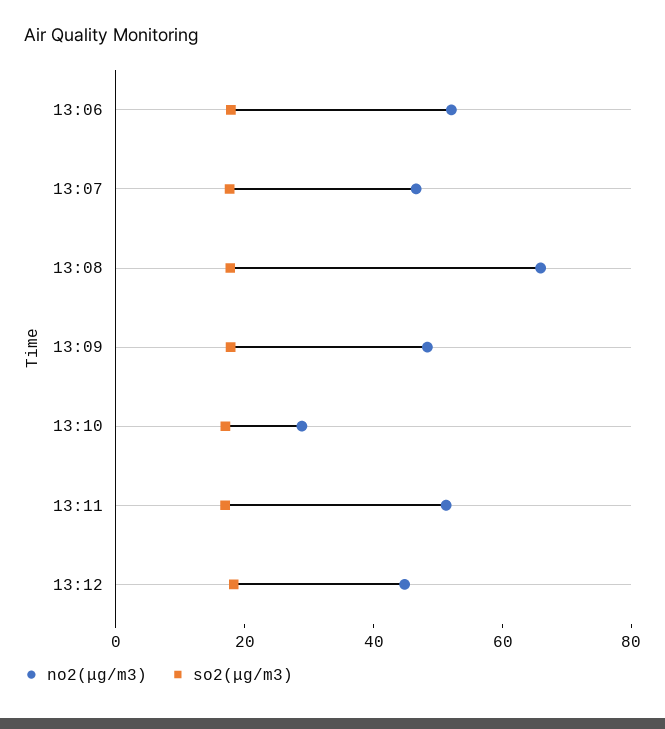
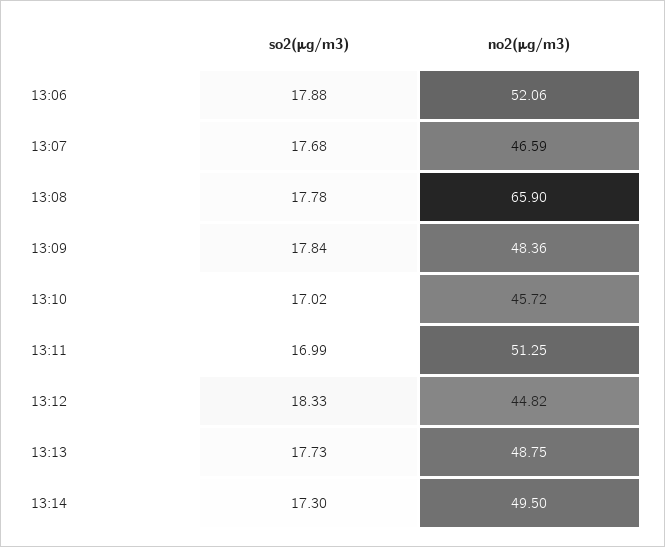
no2(μg/m3), 13:10: 30 -> 45.72
so2(μg/m3), 13:13: none -> 17.73
no2(μg/m3), 13:13: none -> 48.75
so2(μg/m3), 13:14: none -> 17.3
no2(μg/m3), 13:14: none -> 49.5

